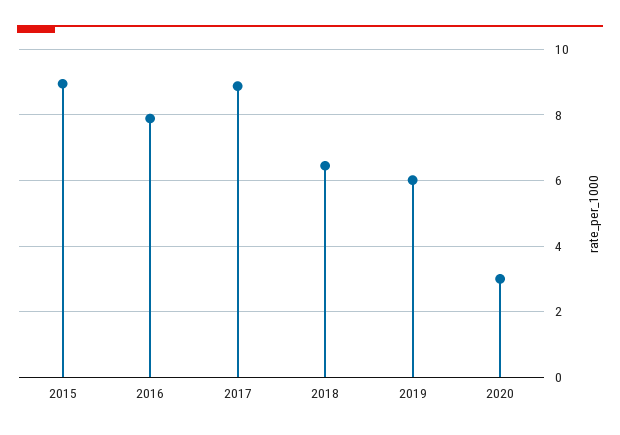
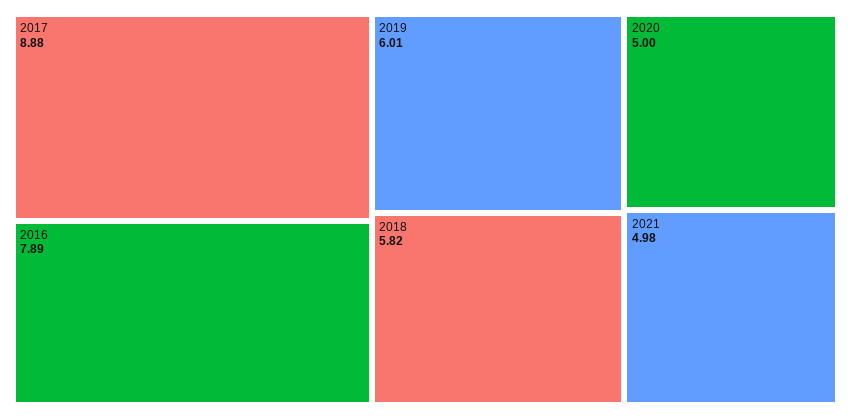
2015: 9 -> none
2018: 6.4 -> 5.82
2020: 3 -> 5
2021: none -> 4.98

